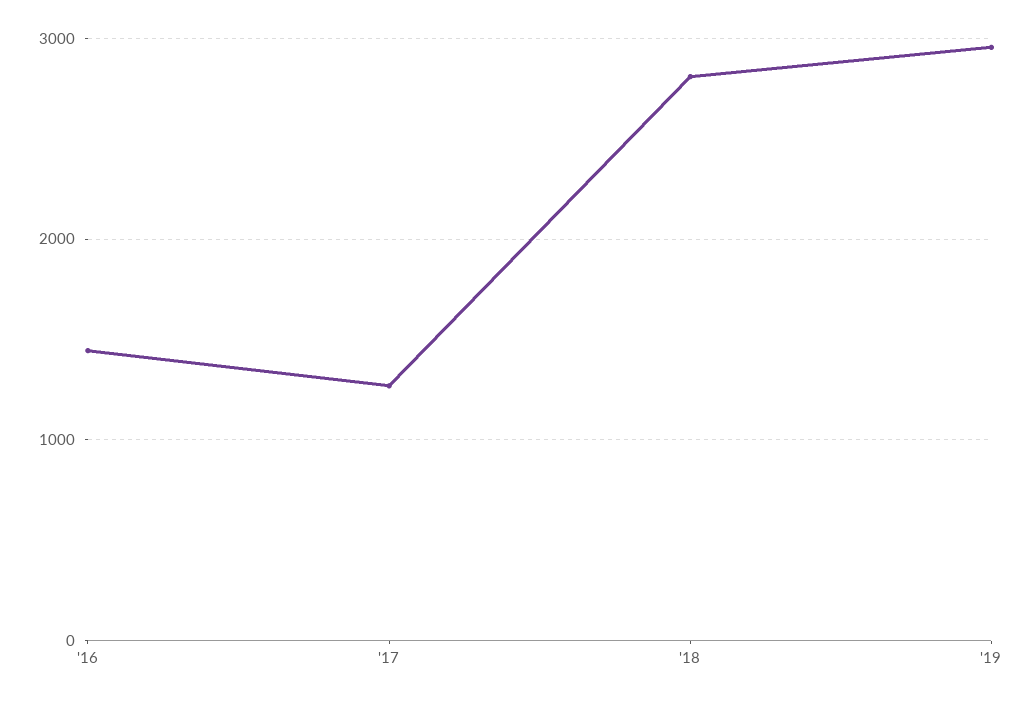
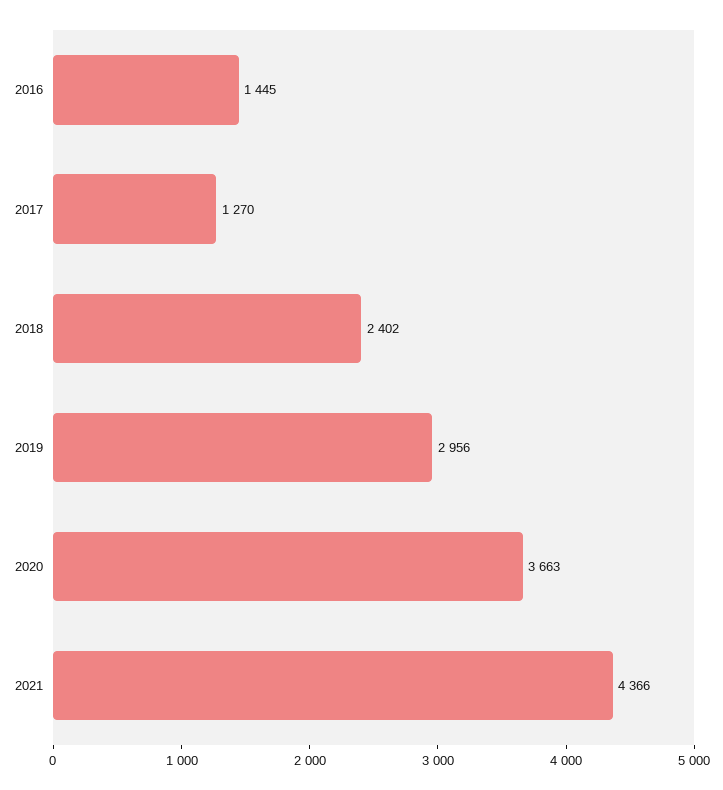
'18: 2800 -> 2402
2020: none -> 3663
2021: none -> 4366

